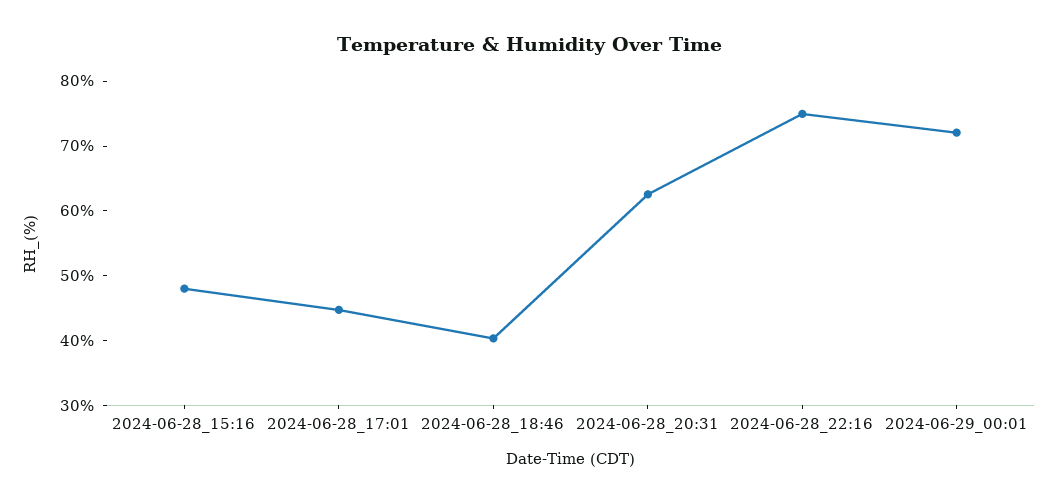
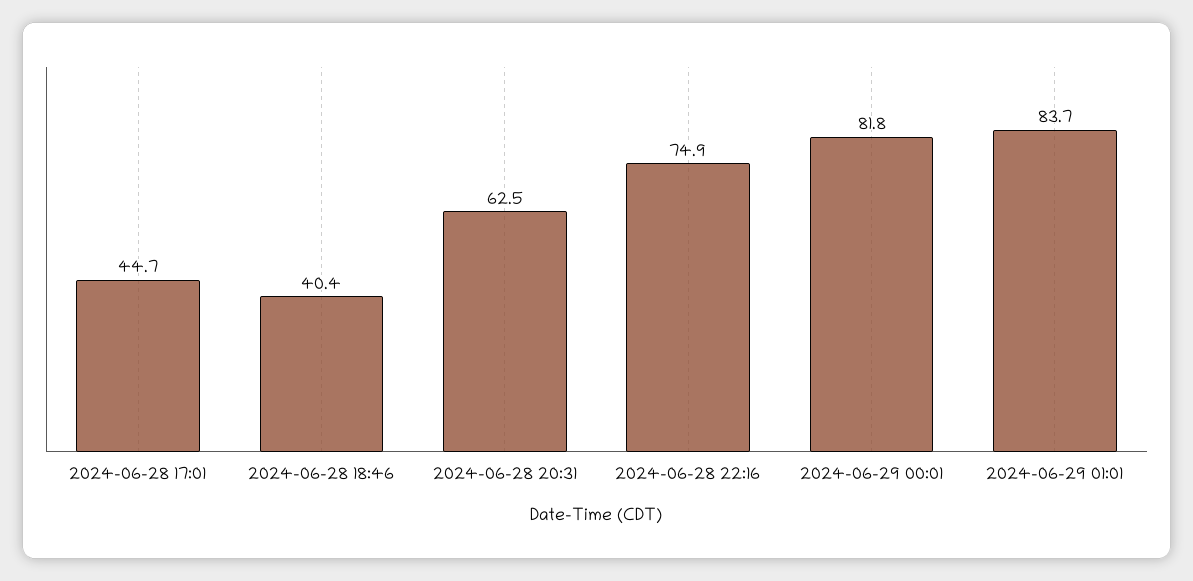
2024-06-28_15:16: 48 -> none
2024-06-29_00:01: 72 -> 81.8
2024-06-29 01:01: none -> 83.7

